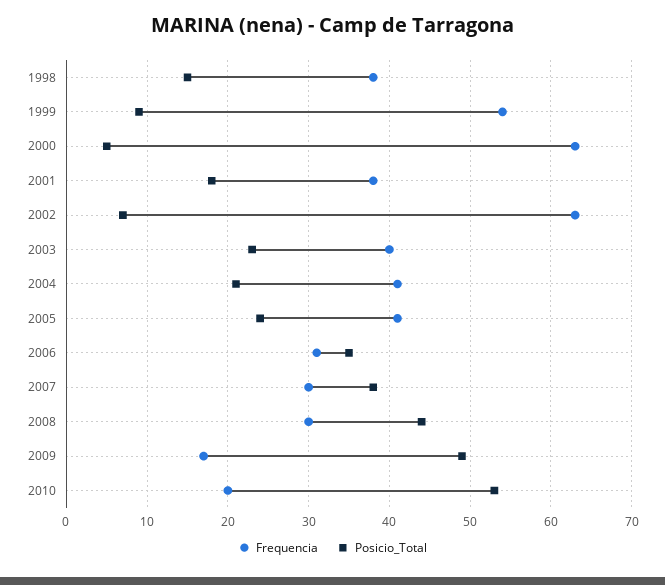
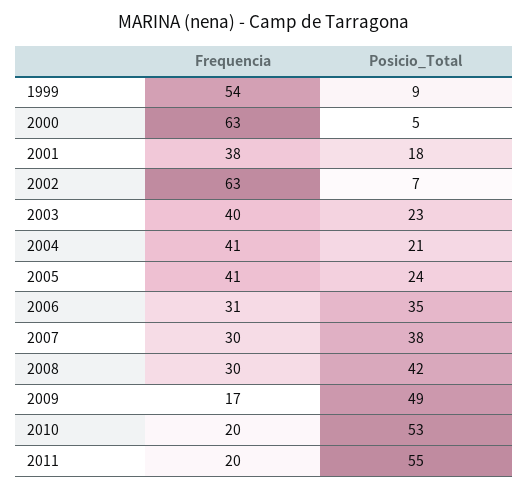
Frequencia, 1998: 38 -> none
Posicio_Total, 1998: 15 -> none
Posicio_Total, 2008: 44 -> 42
Frequencia, 2011: none -> 20
Posicio_Total, 2011: none -> 55

